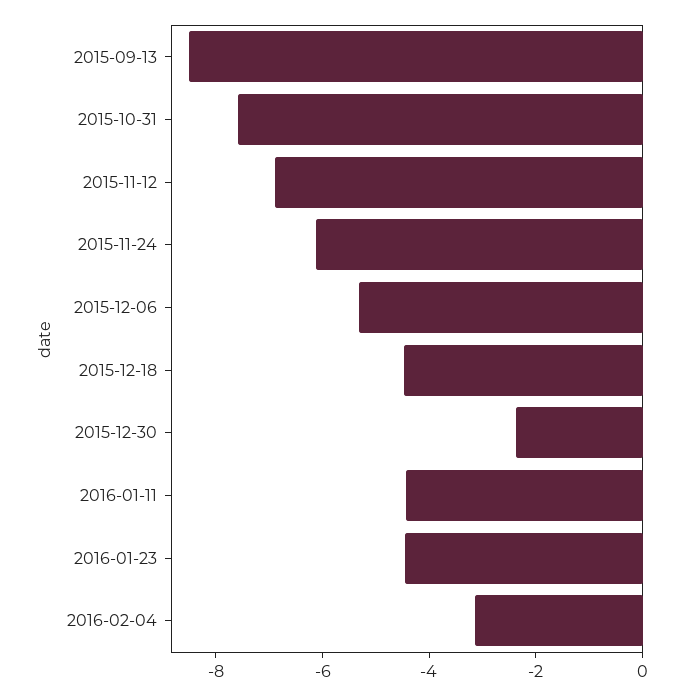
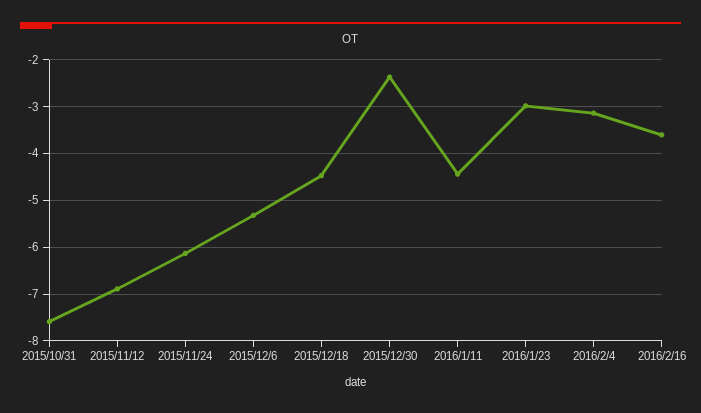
2015-09-13: -8.5 -> none
2016-01-23: -4.5 -> -3
2016/2/16: none -> -3.6

